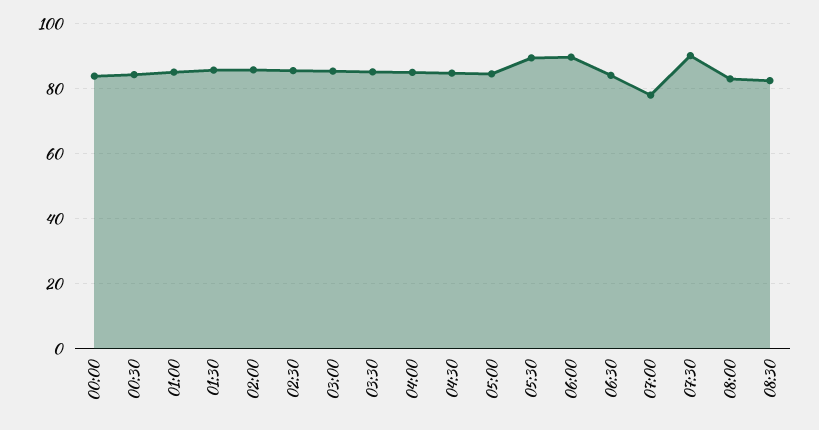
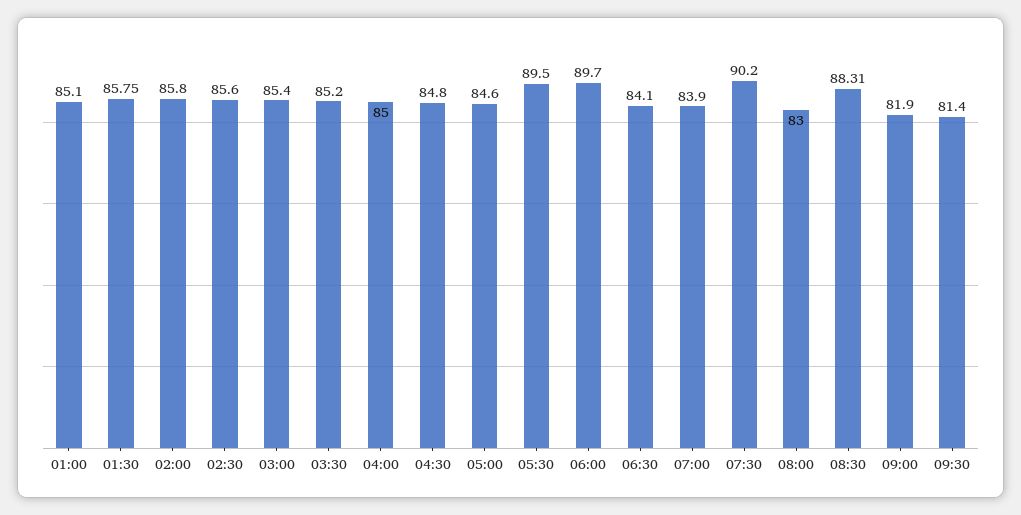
00:00: 84 -> none
00:30: 84 -> none
07:00: 78 -> 83.9
08:30: 82 -> 88.31
09:00: none -> 81.9
09:30: none -> 81.4

